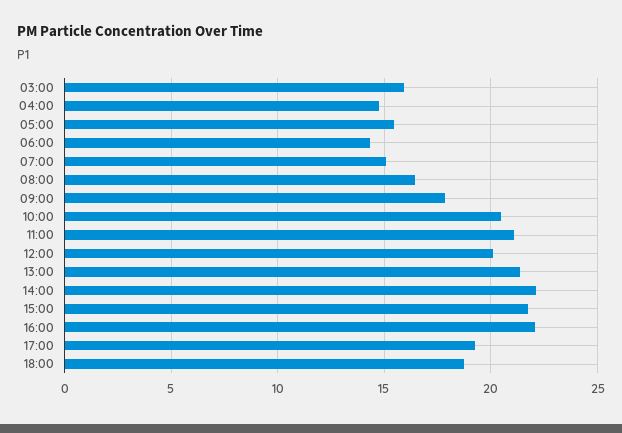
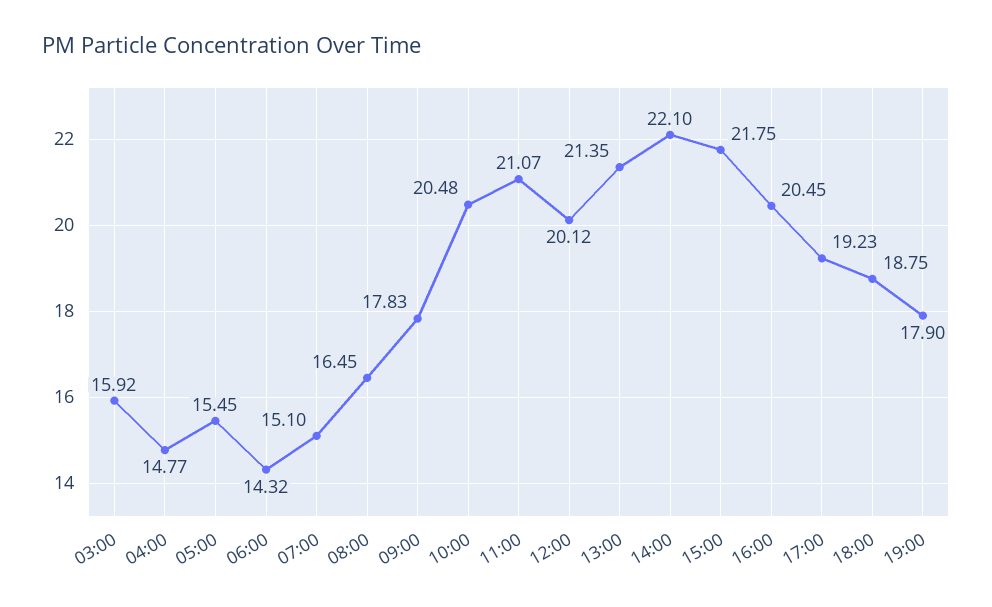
16:00: 22 -> 20.45
19:00: none -> 17.9

